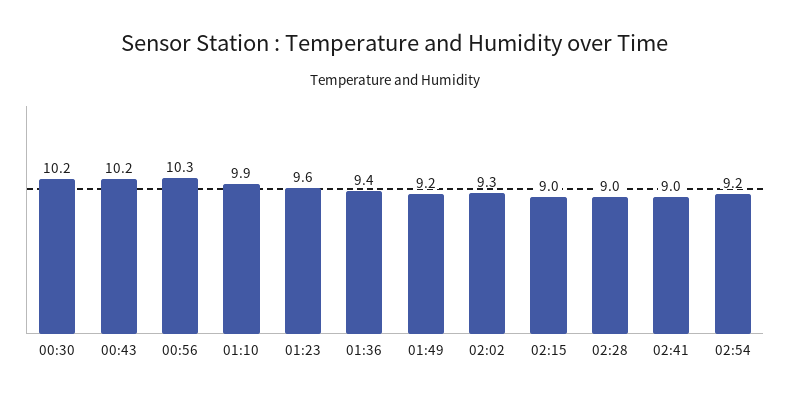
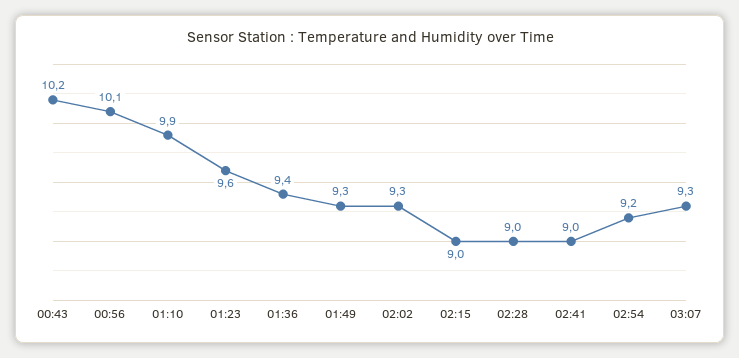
00:30: 10.2 -> none
00:56: 10.3 -> 10.1
01:49: 9.2 -> 9.3
03:07: none -> 9.3

